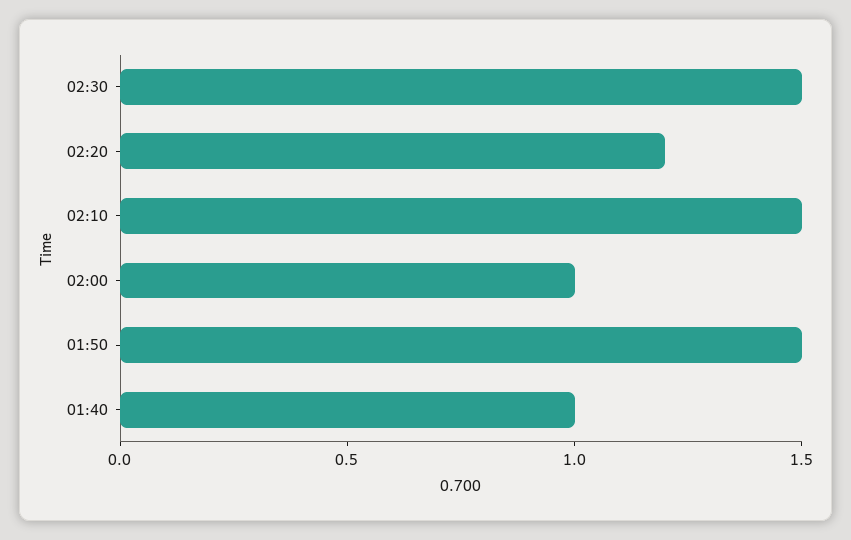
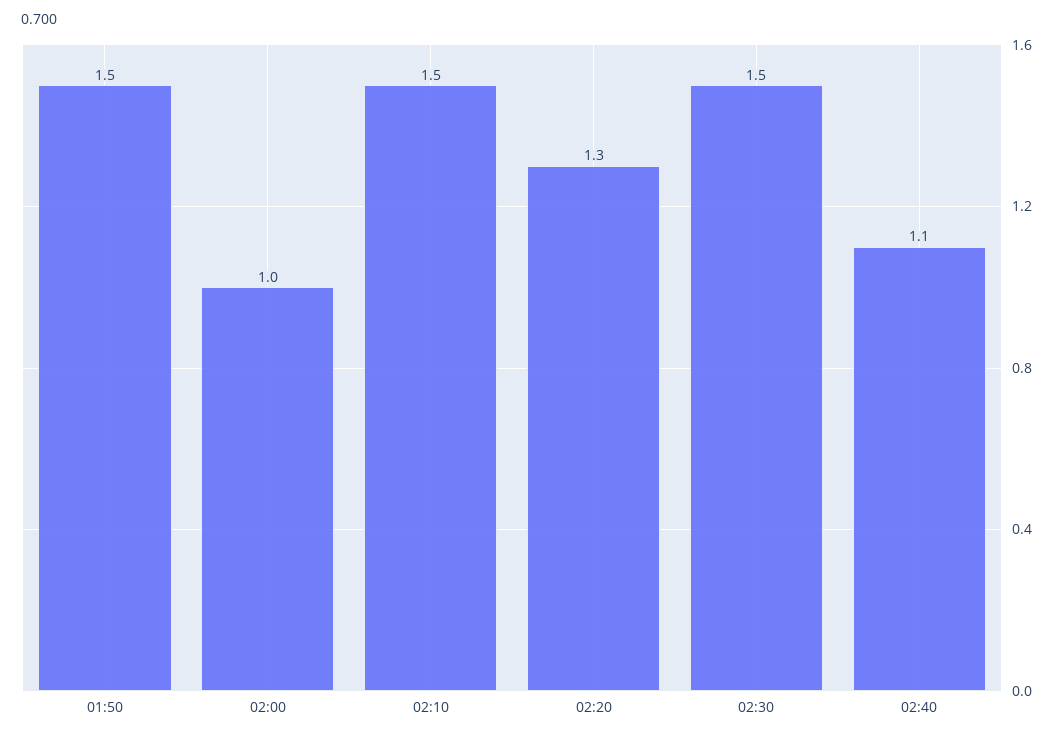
02:20: 1.2 -> 1.3
01:40: 1 -> none
02:40: none -> 1.1

